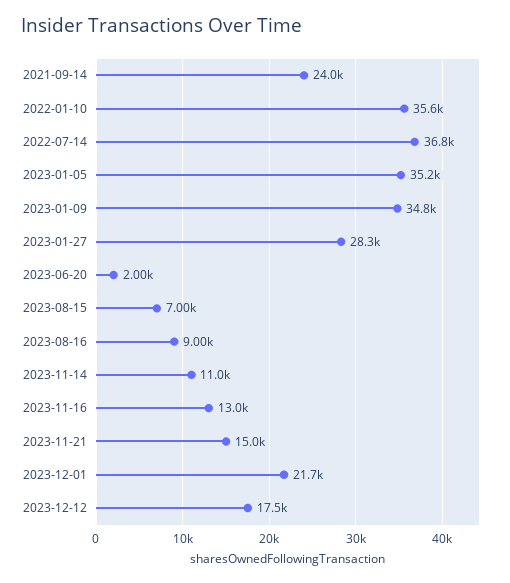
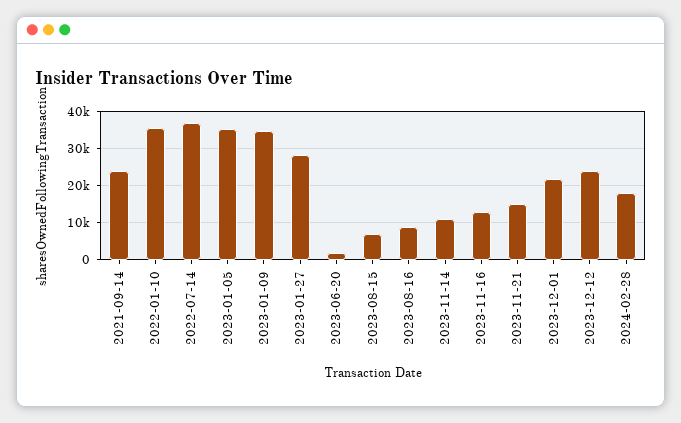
2023-12-12: 17500 -> 24000
2024-02-28: none -> 18000

